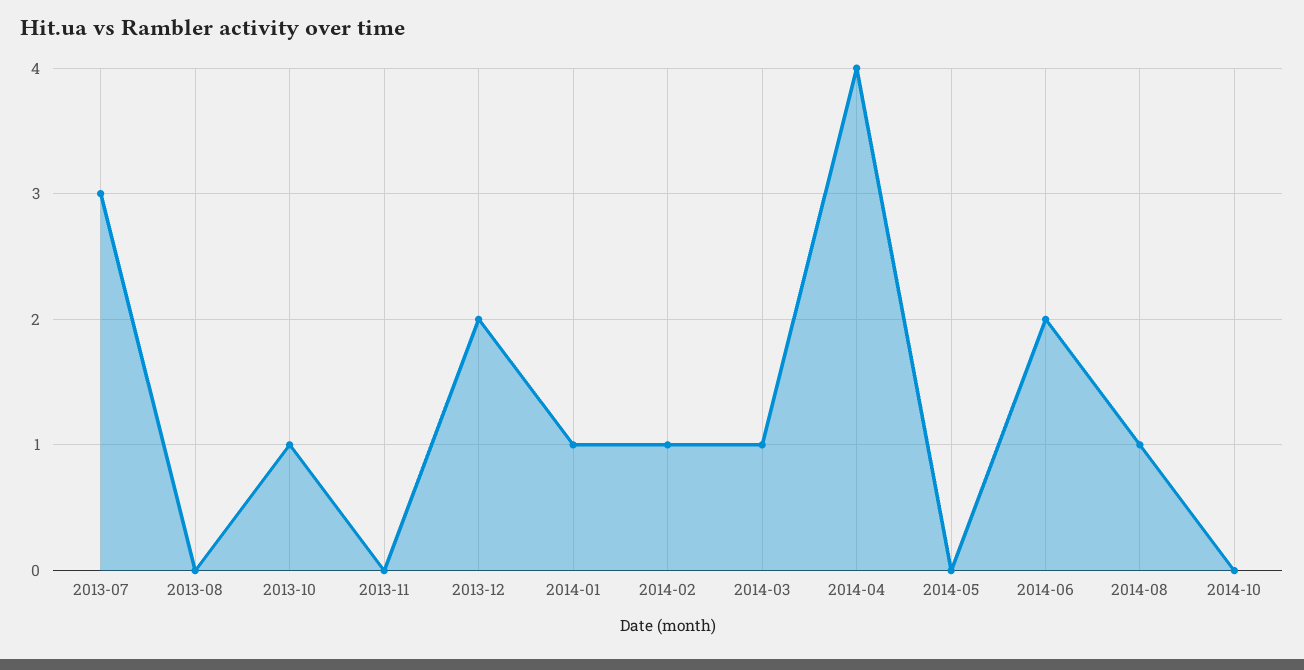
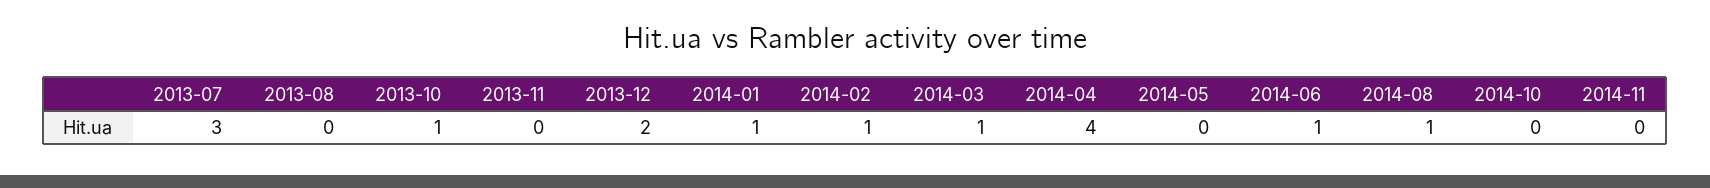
2014-06: 2 -> 1
2014-11: none -> 0

